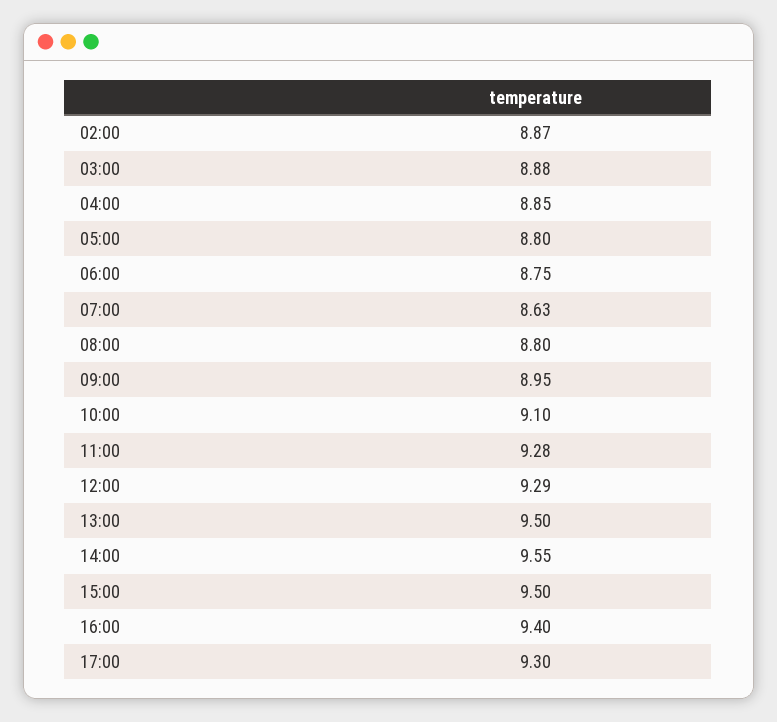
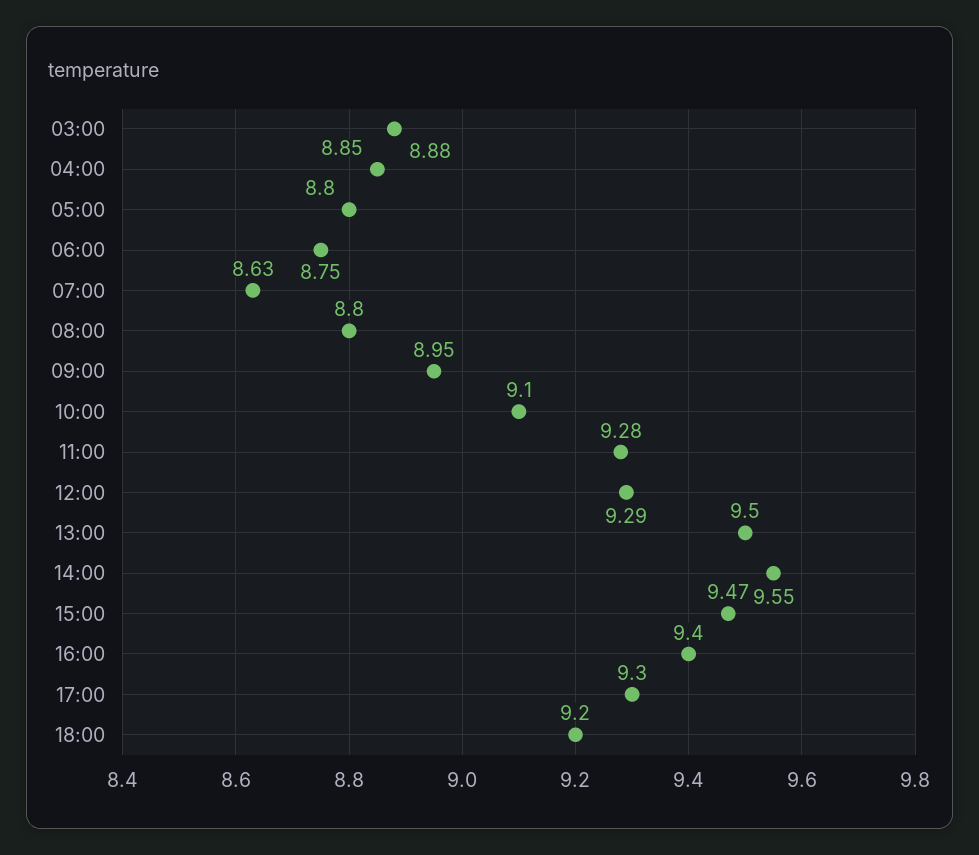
02:00: 8.87 -> none
15:00: 9.5 -> 9.47
18:00: none -> 9.2

